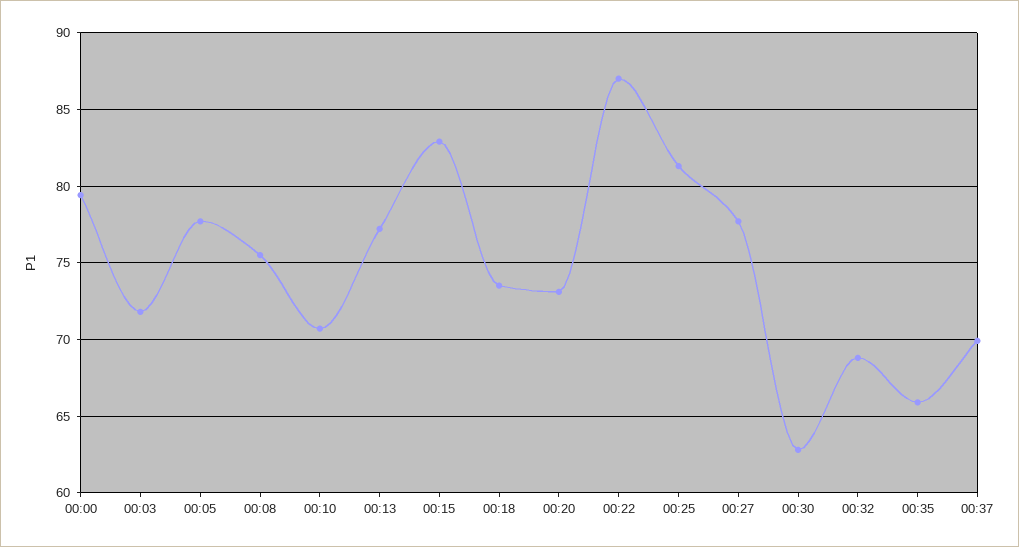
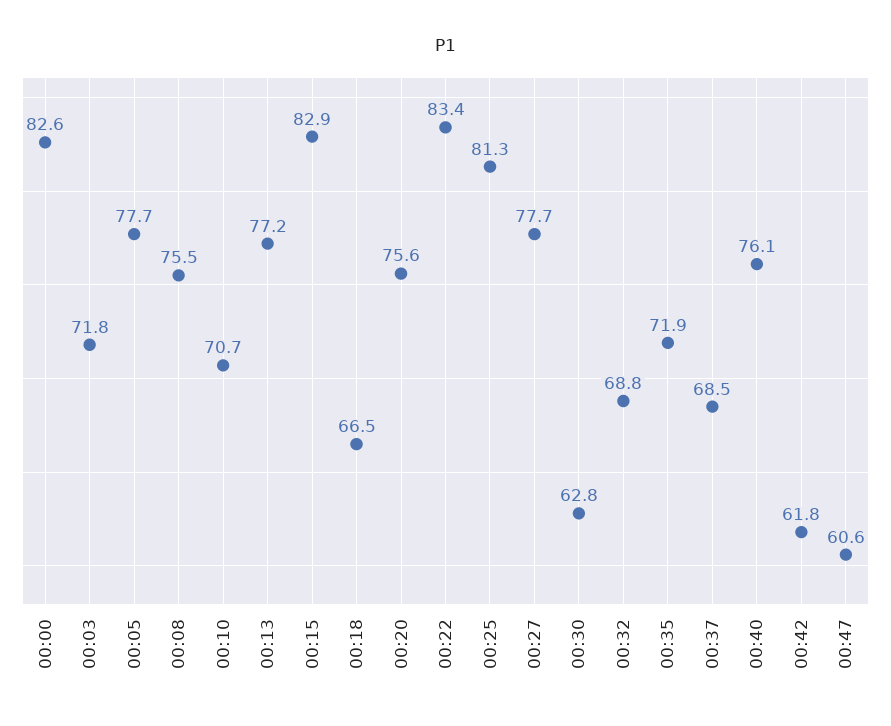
00:00: 79.5 -> 82.6
00:18: 73.5 -> 66.5
00:20: 73 -> 75.6
00:22: 87 -> 83.4
00:35: 66 -> 71.9
00:37: 70 -> 68.5
00:40: none -> 76.1
00:42: none -> 61.8
00:47: none -> 60.6

